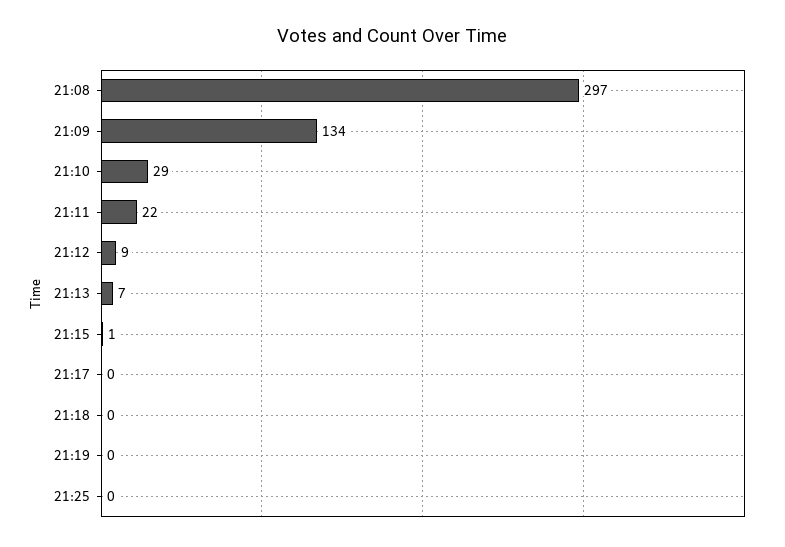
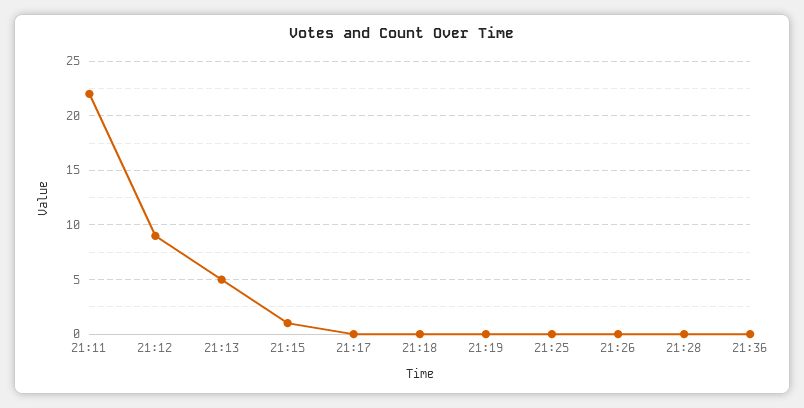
21:08: 297 -> none
21:09: 134 -> none
21:10: 29 -> none
21:13: 7 -> 5
21:26: none -> 0
21:28: none -> 0
21:36: none -> 0

